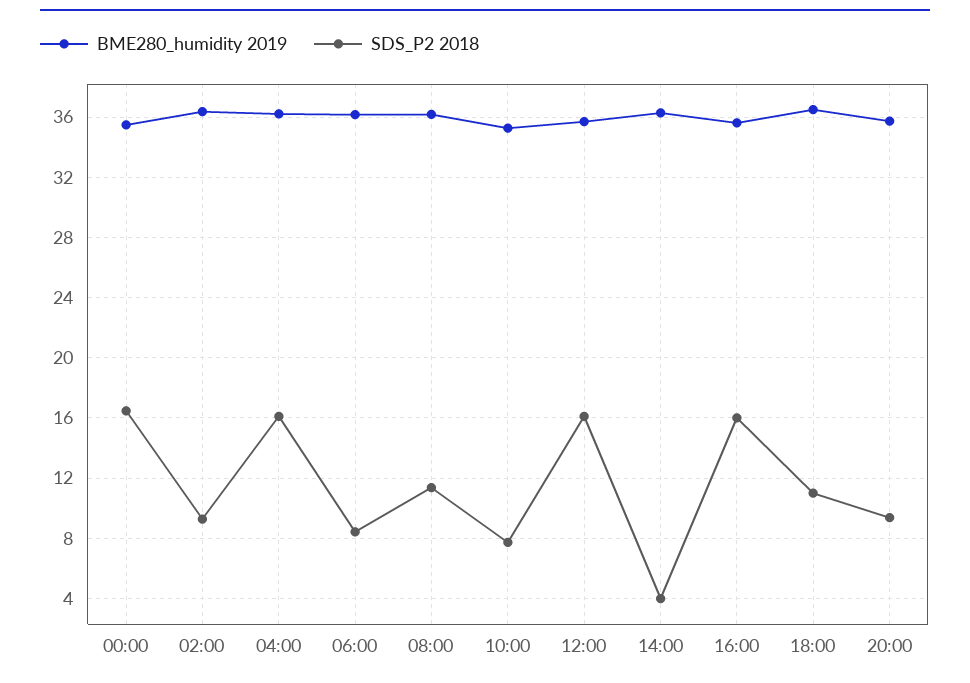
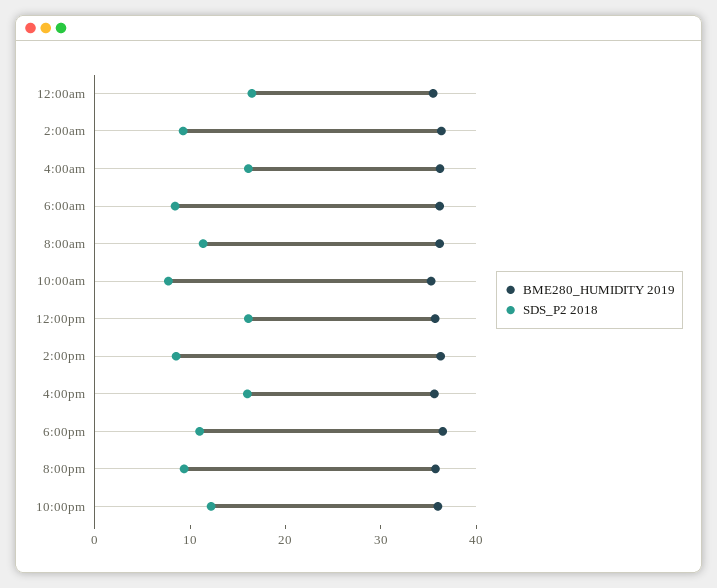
SDS_P2 2018, 14:00: 4 -> 8
BME280_humidity 2019, 10:00pm: none -> 36
SDS_P2 2018, 10:00pm: none -> 12

